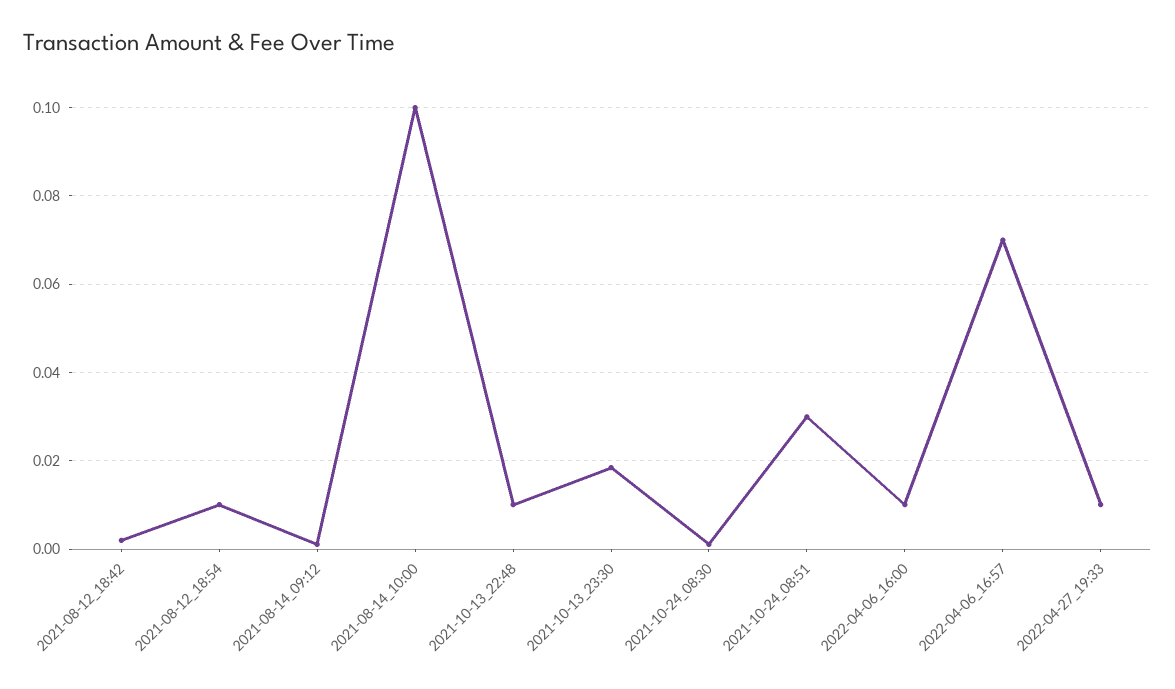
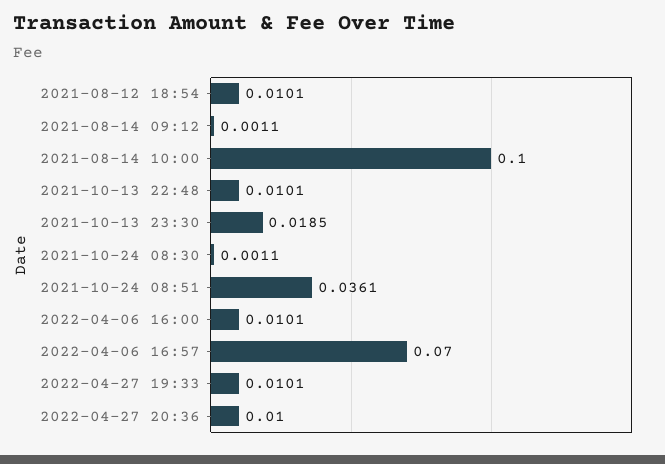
2021-08-12_18:42: 0.002 -> none
2021-10-24_08:51: 0.03 -> 0.0361
2022-04-27 20:36: none -> 0.01

